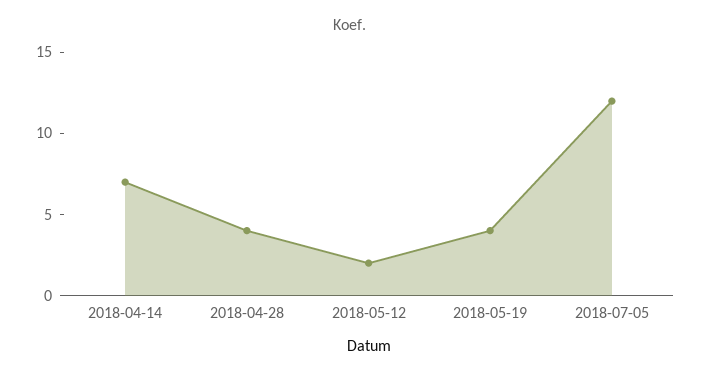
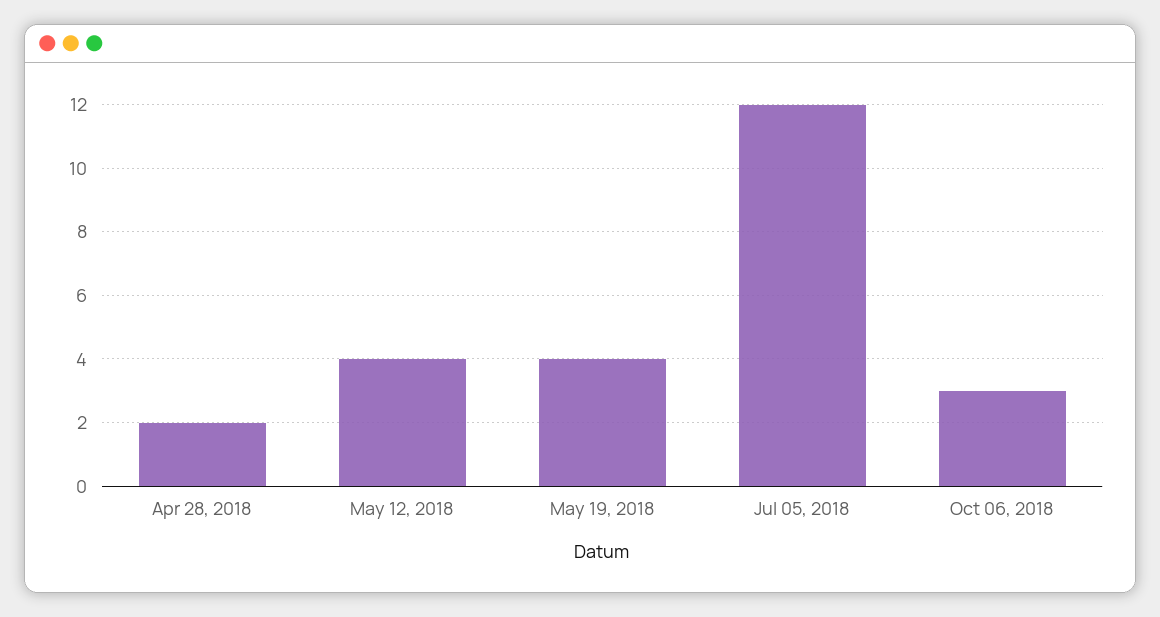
2018-04-14: 7 -> none
2018-04-28: 4 -> 2
2018-05-12: 2 -> 4
Oct 06, 2018: none -> 3

